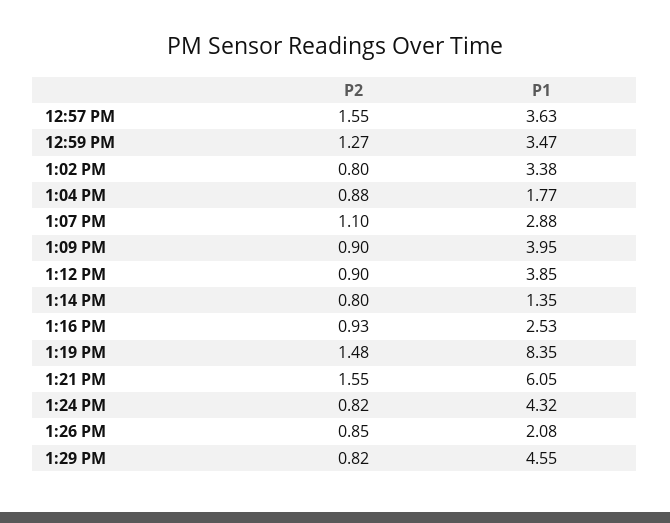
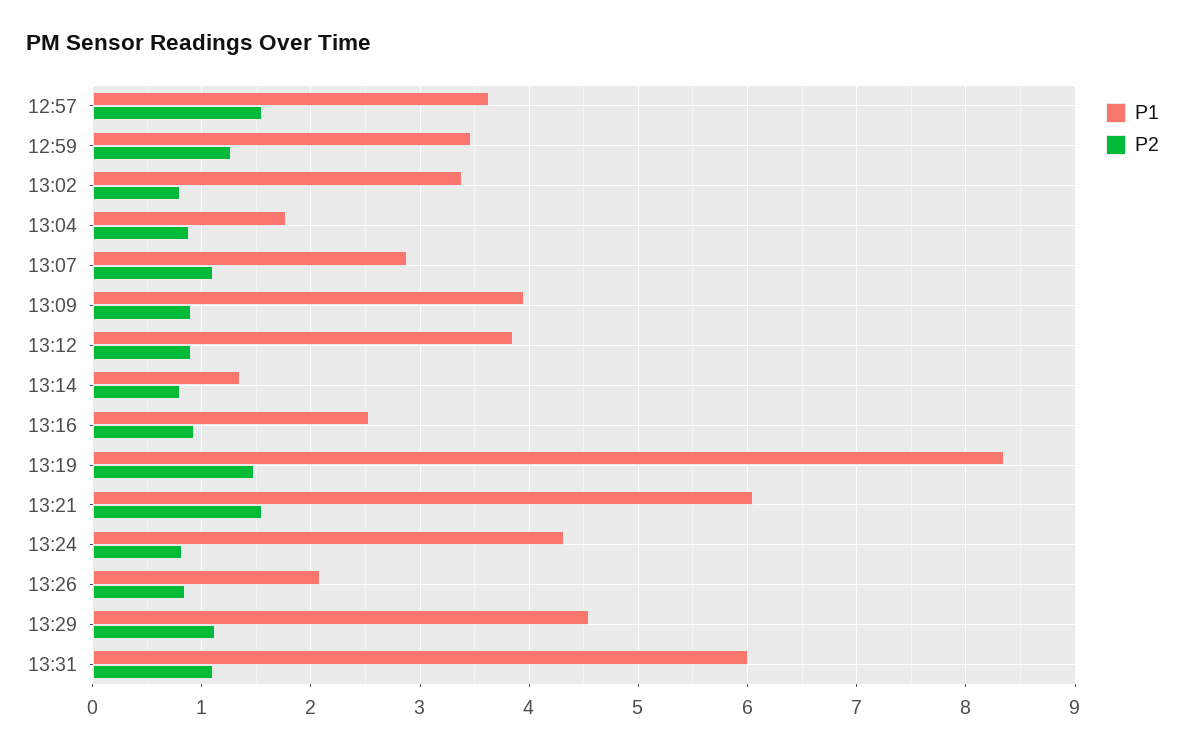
P2, 1:29 PM: 0.82 -> 1.1
P1, 13:31: none -> 6
P2, 13:31: none -> 1.1

